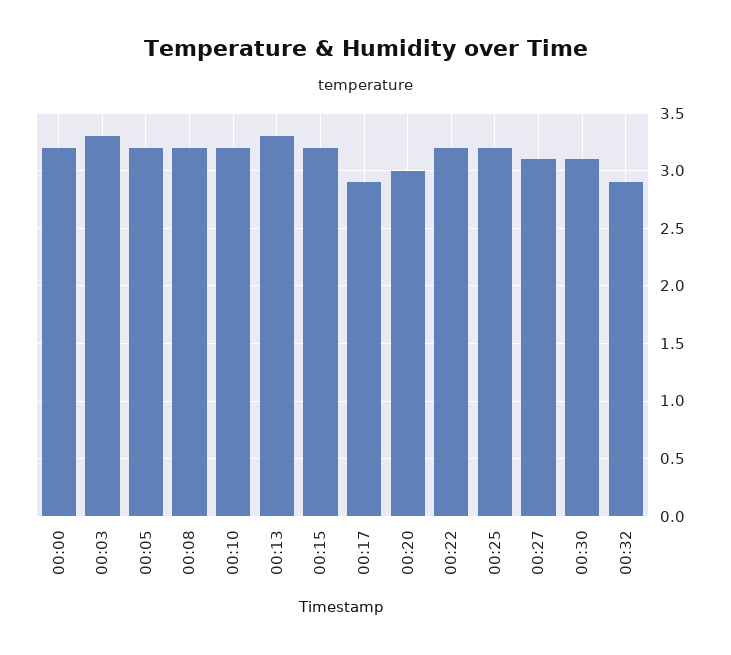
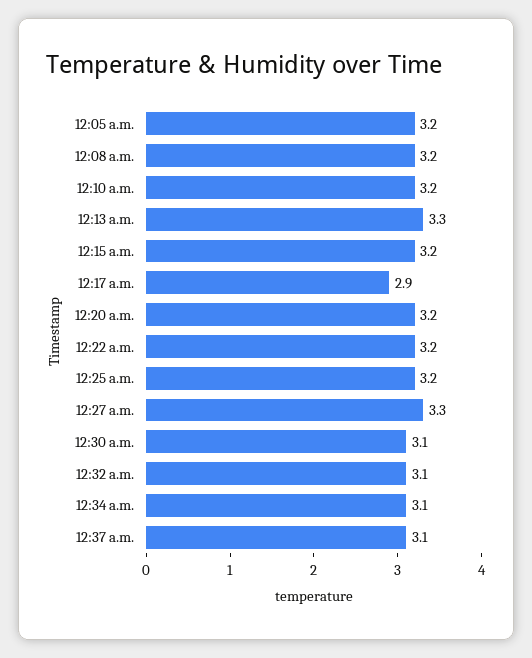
00:00: 3.2 -> none
00:03: 3.3 -> none
00:20: 3 -> 3.2
00:27: 3.1 -> 3.3
00:32: 2.9 -> 3.1
12:34 a.m.: none -> 3.1
12:37 a.m.: none -> 3.1

